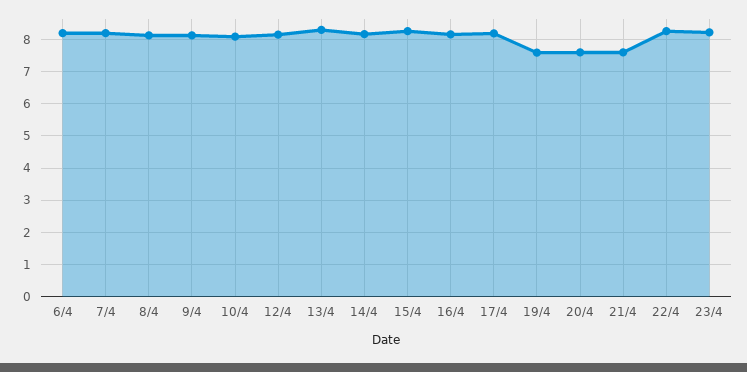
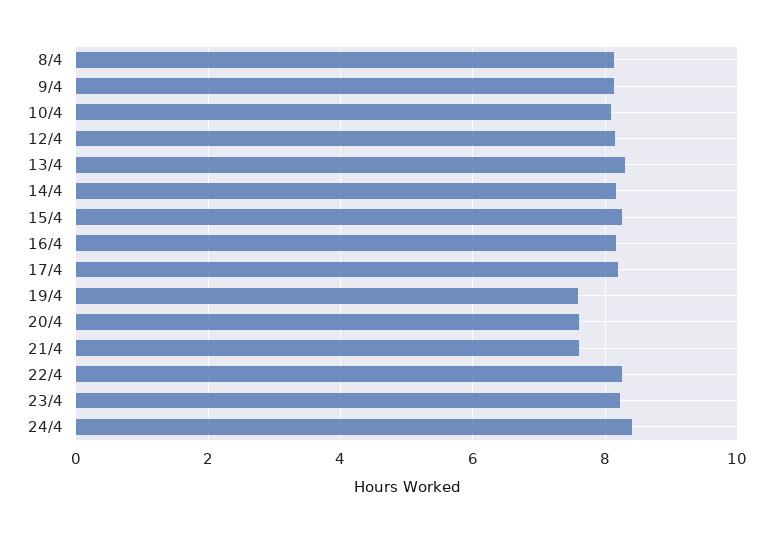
6/4: 8.2 -> none
7/4: 8.2 -> none
24/4: none -> 8.4

